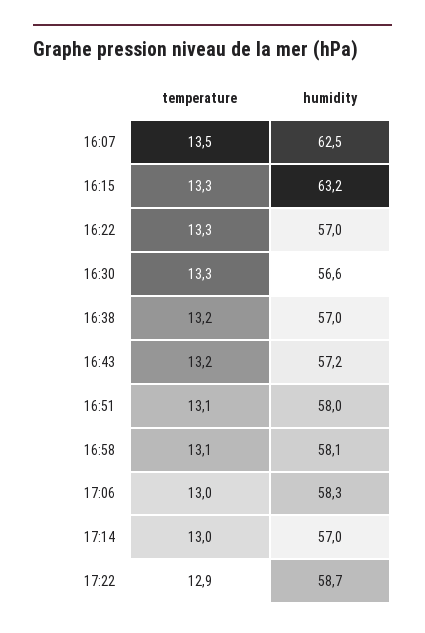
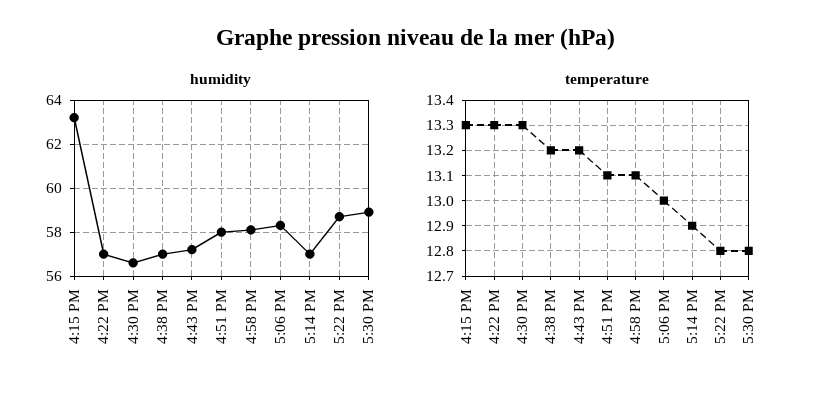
temperature, 16:07: 13.5 -> none
humidity, 16:07: 62.5 -> none
temperature, 17:14: 13 -> 12.9
temperature, 17:22: 12.9 -> 12.8
humidity, 5:30 PM: none -> 59
temperature, 5:30 PM: none -> 12.8

